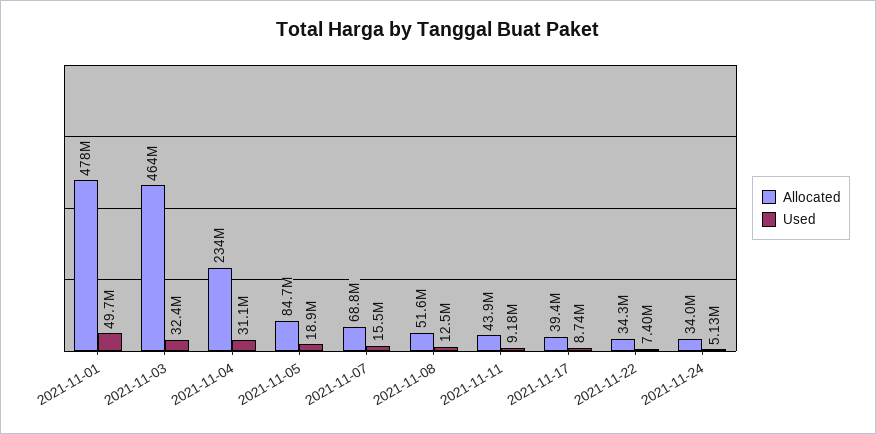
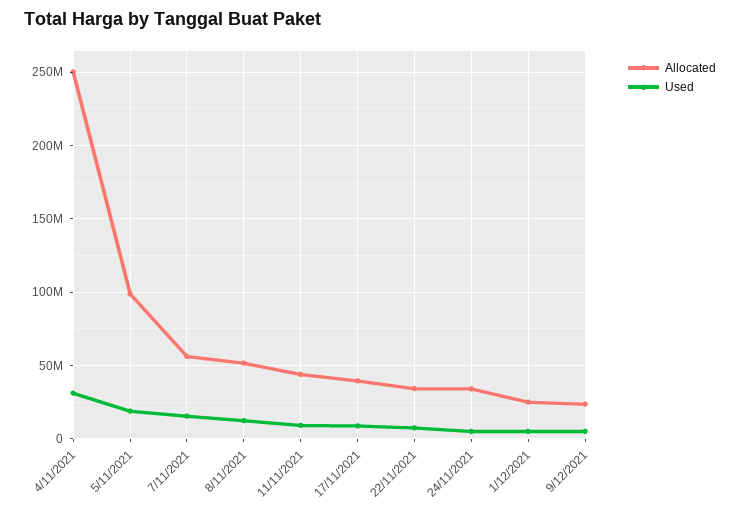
Allocated, 2021-11-01: 478000000 -> none
Used, 2021-11-01: 49700000 -> none
Allocated, 2021-11-03: 464000000 -> none
Used, 2021-11-03: 32400000 -> none
Allocated, 2021-11-04: 234000000 -> 250000000
Allocated, 2021-11-05: 84700000 -> 100000000
Allocated, 2021-11-07: 68800000 -> 55000000
Allocated, 1/12/2021: none -> 25000000
Used, 1/12/2021: none -> 5000000
Allocated, 9/12/2021: none -> 25000000
Used, 9/12/2021: none -> 5000000

